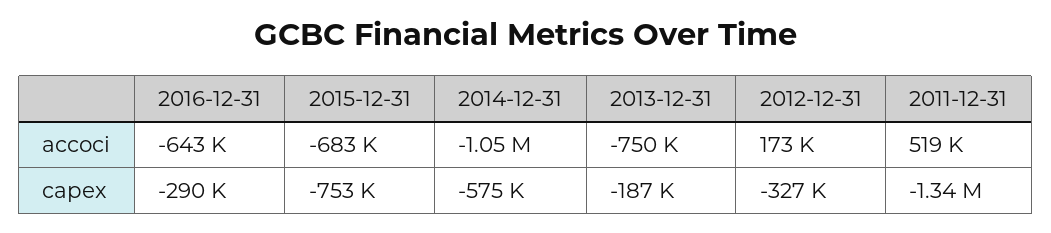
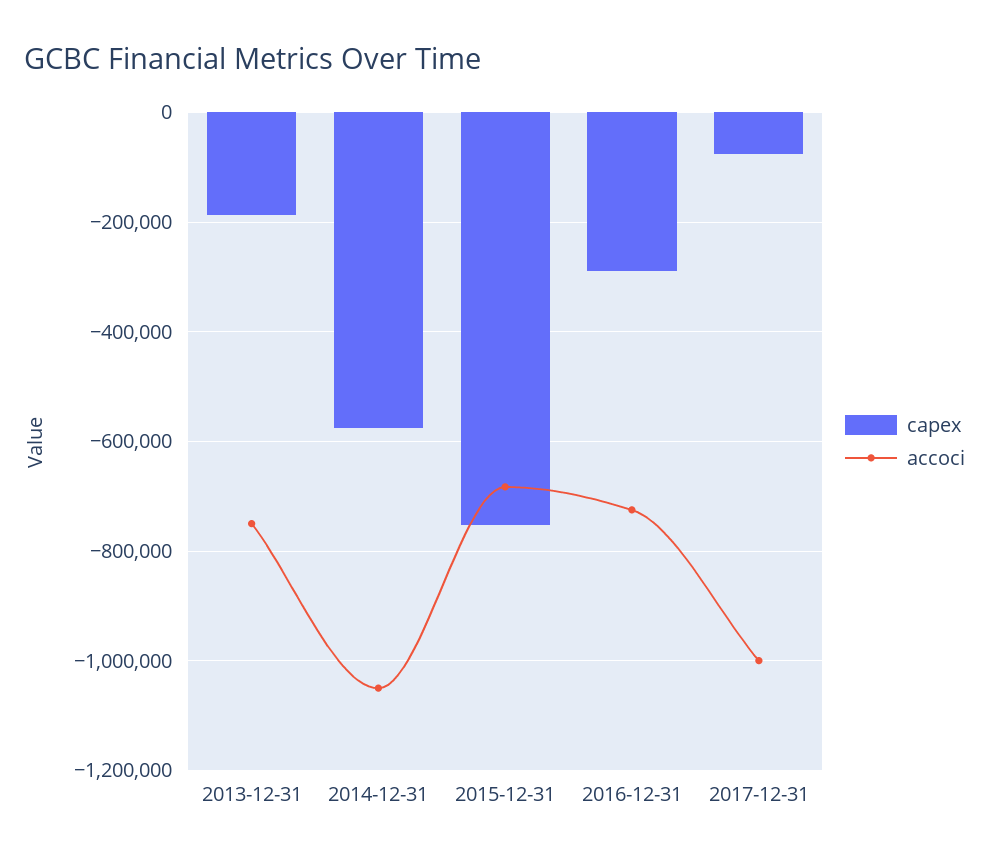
accoci, 2016-12-31: -643000 -> -720000
accoci, 2012-12-31: 173000 -> none
accoci, 2011-12-31: 519000 -> none
capex, 2012-12-31: -327000 -> none
capex, 2011-12-31: -1340000 -> none
capex, 2017-12-31: none -> -80000
accoci, 2017-12-31: none -> -1000000

